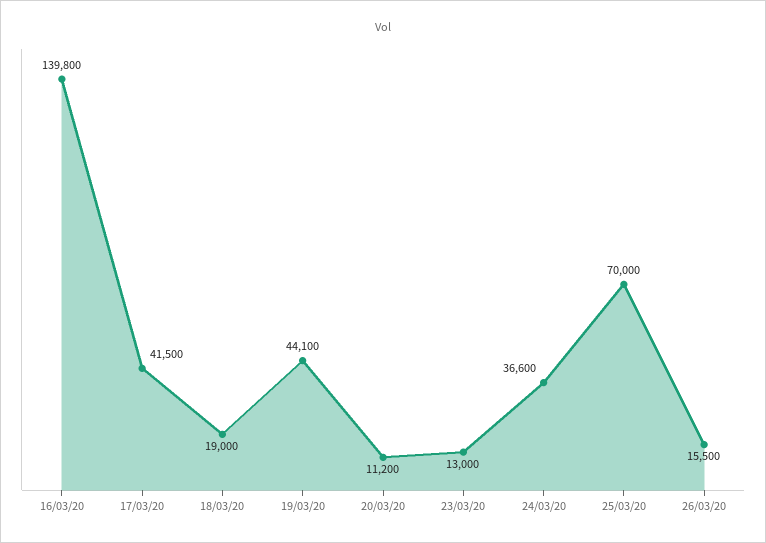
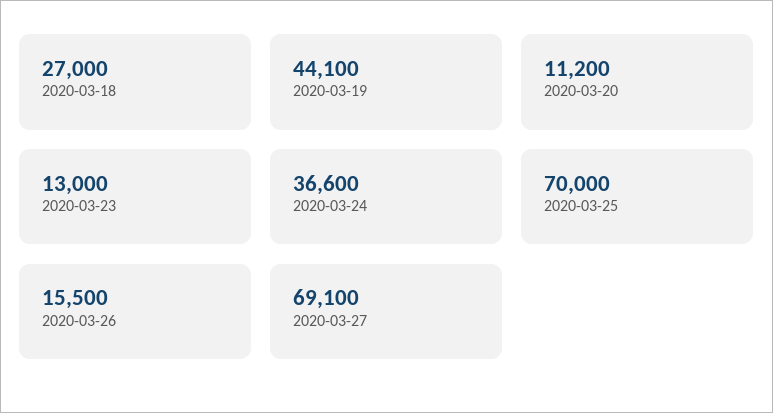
16/03/20: 139800 -> none
17/03/20: 41500 -> none
18/03/20: 19000 -> 27000
2020-03-27: none -> 69100

